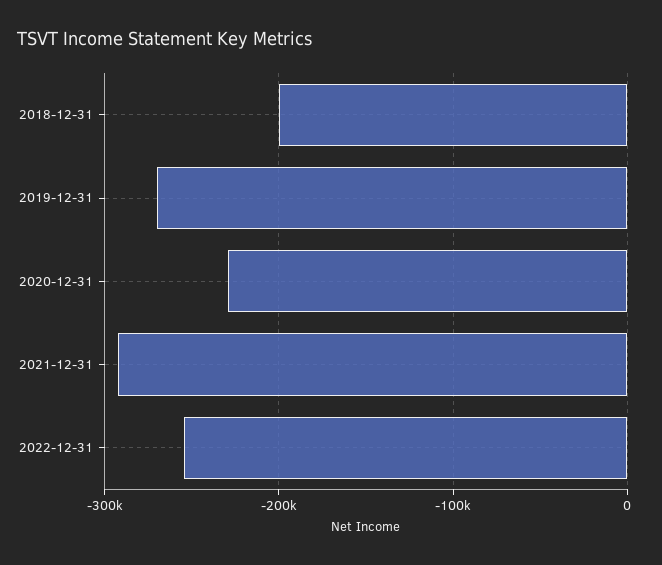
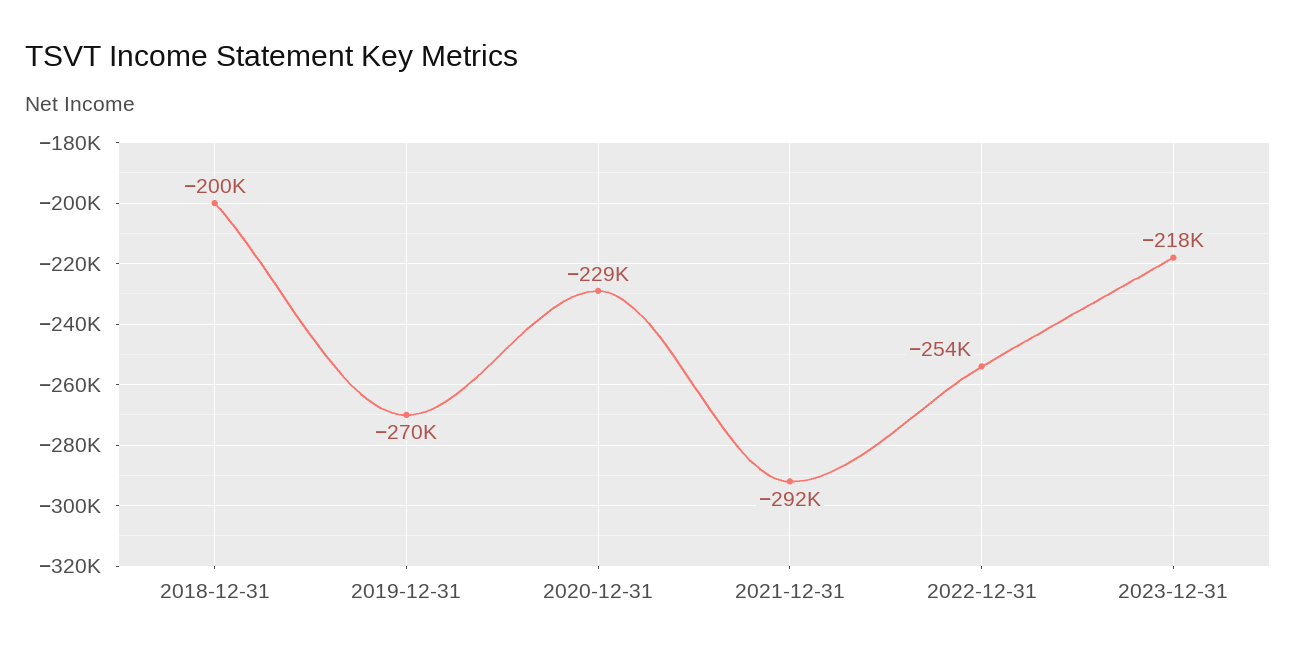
2023-12-31: none -> -218000

